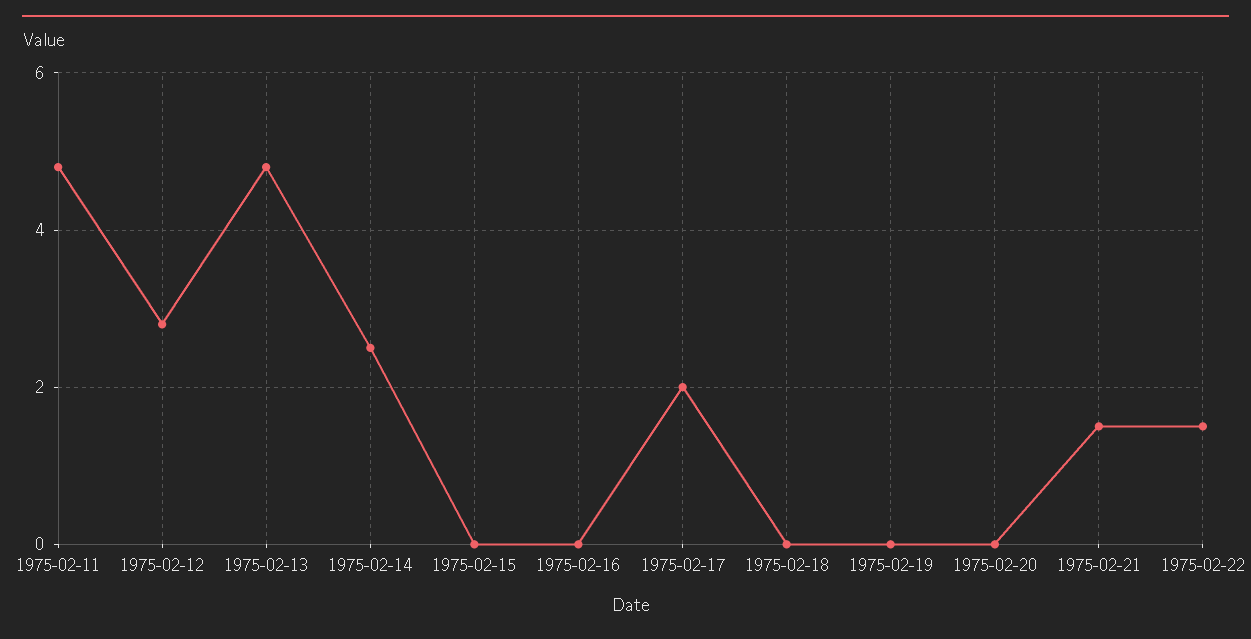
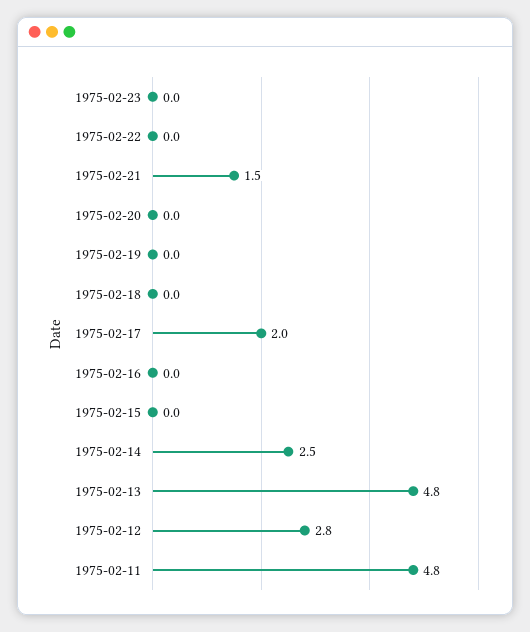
1975-02-22: 1.5 -> 0
1975-02-23: none -> 0

